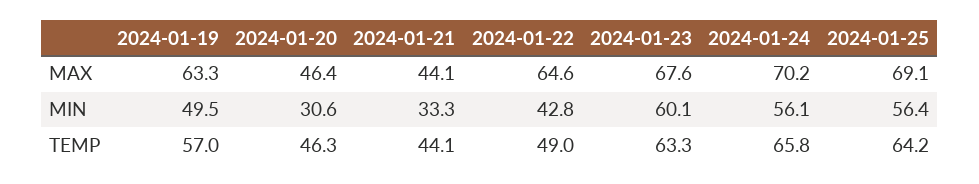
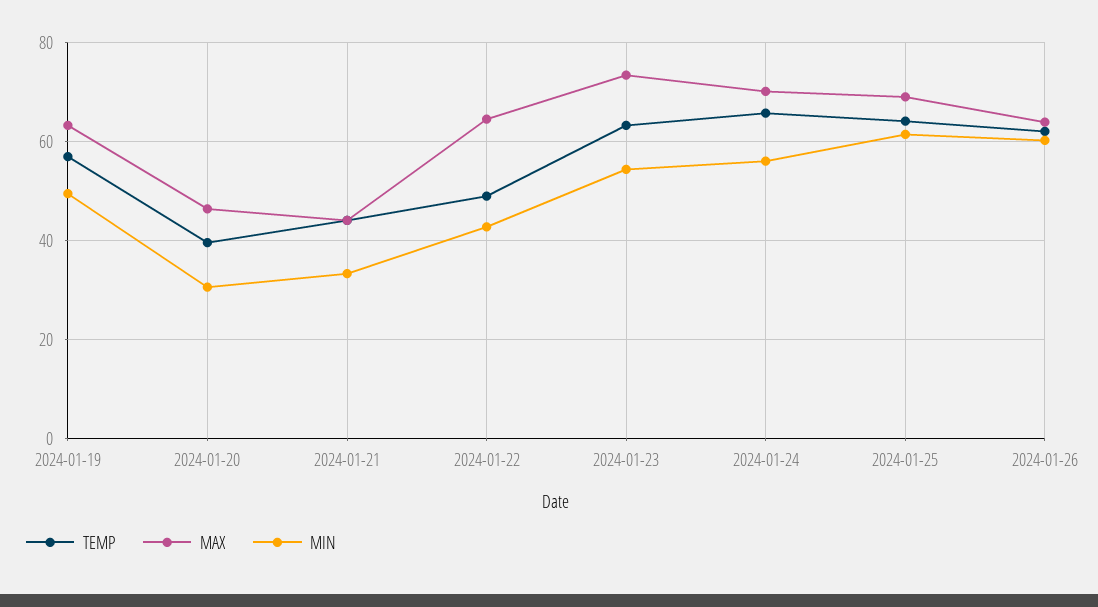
MAX, 2024-01-23: 67.6 -> 74
MIN, 2024-01-23: 60.1 -> 54
MIN, 2024-01-25: 56.4 -> 62
TEMP, 2024-01-20: 46.3 -> 40
TEMP, 2024-01-26: none -> 62
MAX, 2024-01-26: none -> 64
MIN, 2024-01-26: none -> 60

